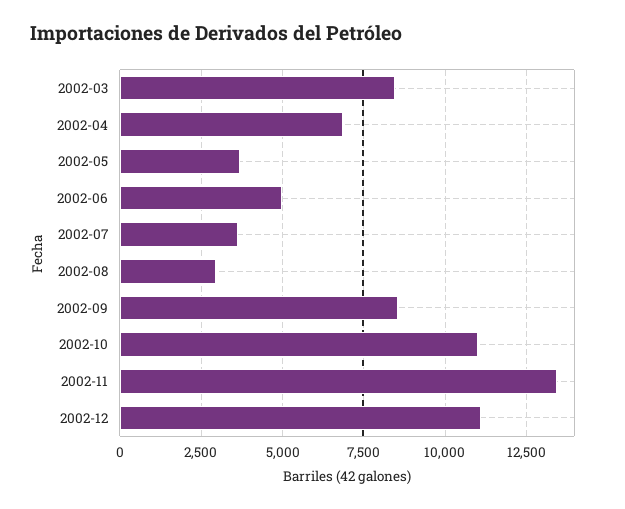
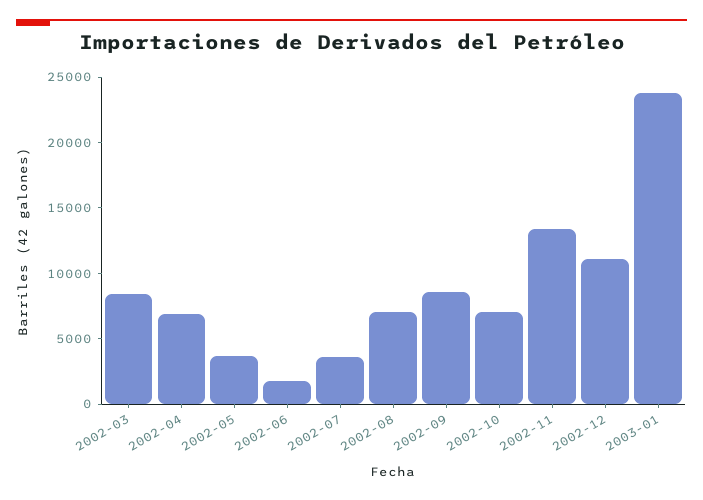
2002-06: 5000 -> 2000
2002-08: 3000 -> 7000
2002-10: 11000 -> 7000
2003-01: none -> 24000

